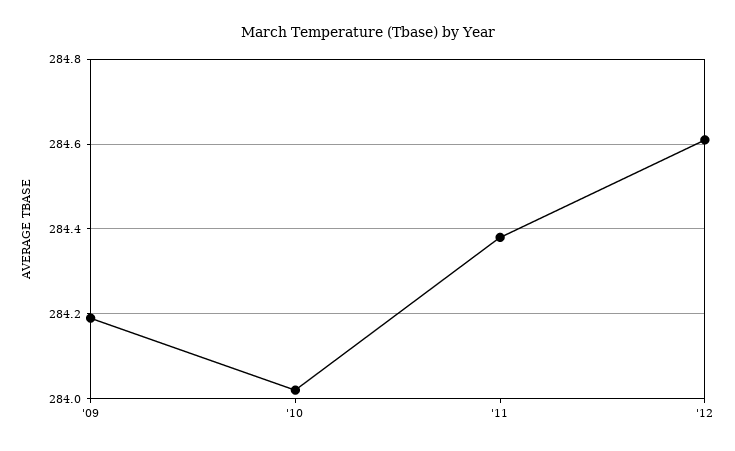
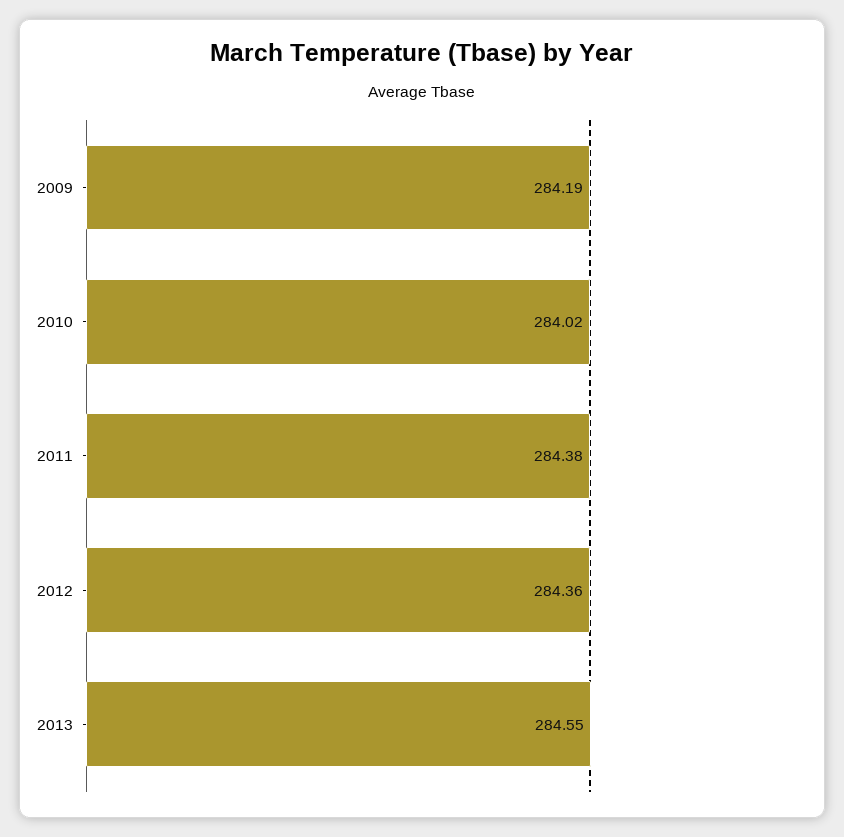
'12: 284.6 -> 284.36
2013: none -> 284.55

